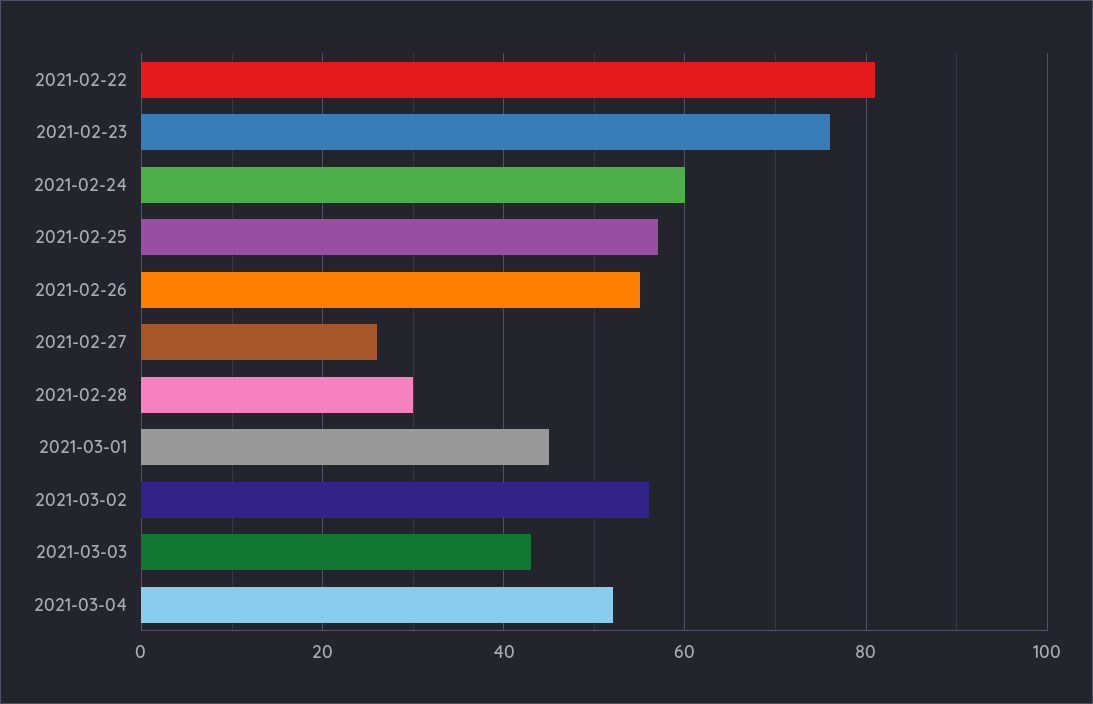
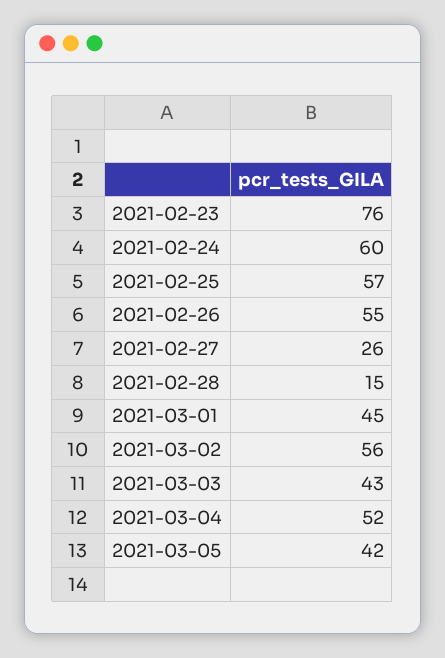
2021-02-22: 80 -> none
2021-02-28: 30 -> 15
2021-03-05: none -> 42

